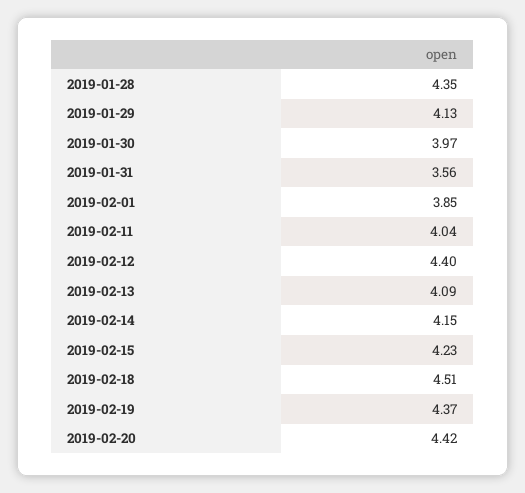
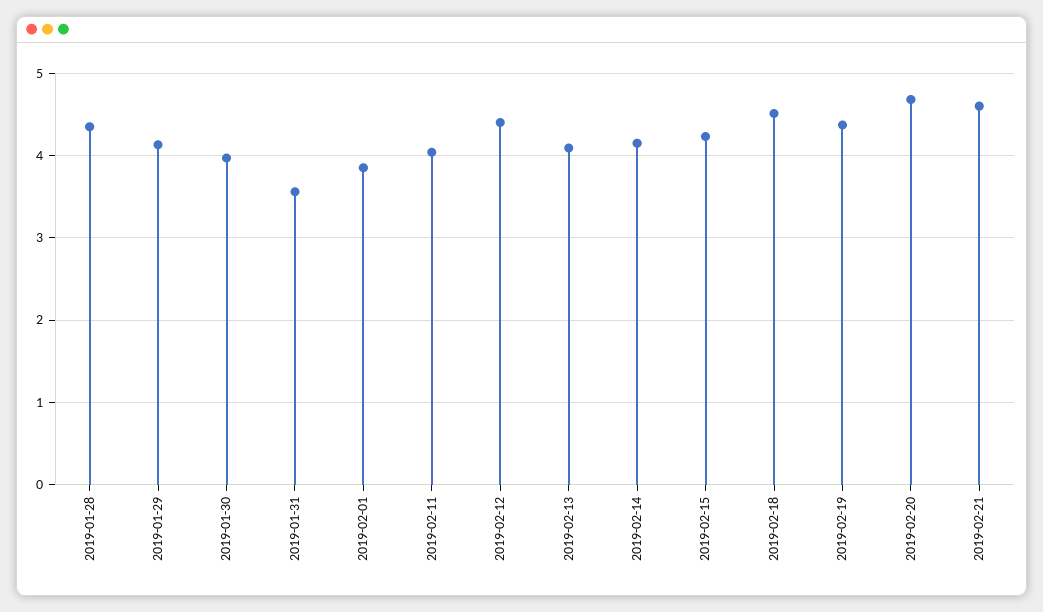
2019-02-20: 4.42 -> 4.7
2019-02-21: none -> 4.6

